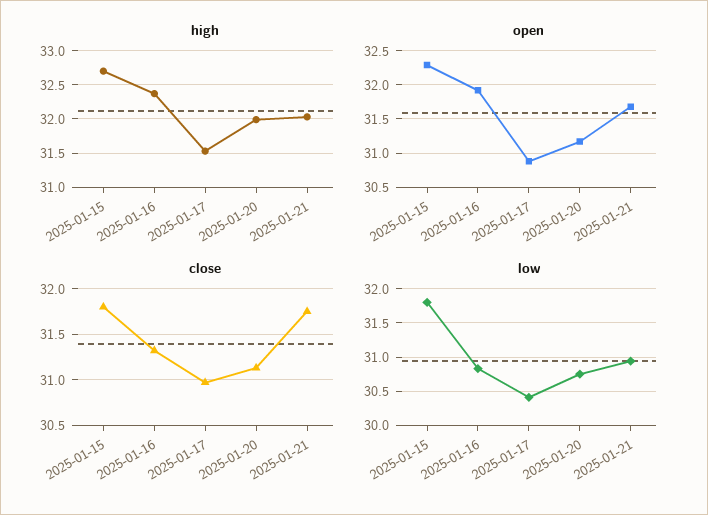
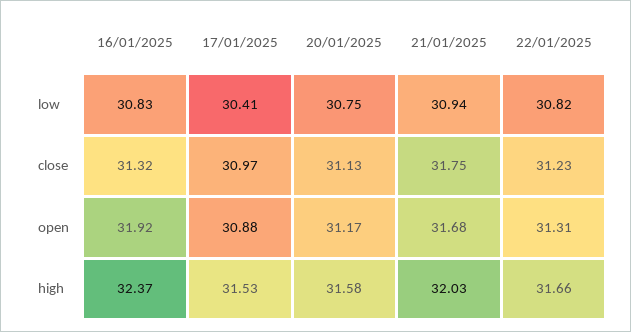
high, 2025-01-15: 32.7 -> none
high, 2025-01-20: 32 -> 31.58
open, 2025-01-15: 32.3 -> none
close, 2025-01-15: 31.8 -> none
low, 2025-01-15: 31.8 -> none
low, 22/01/2025: none -> 30.82
close, 22/01/2025: none -> 31.23
open, 22/01/2025: none -> 31.31
high, 22/01/2025: none -> 31.66

